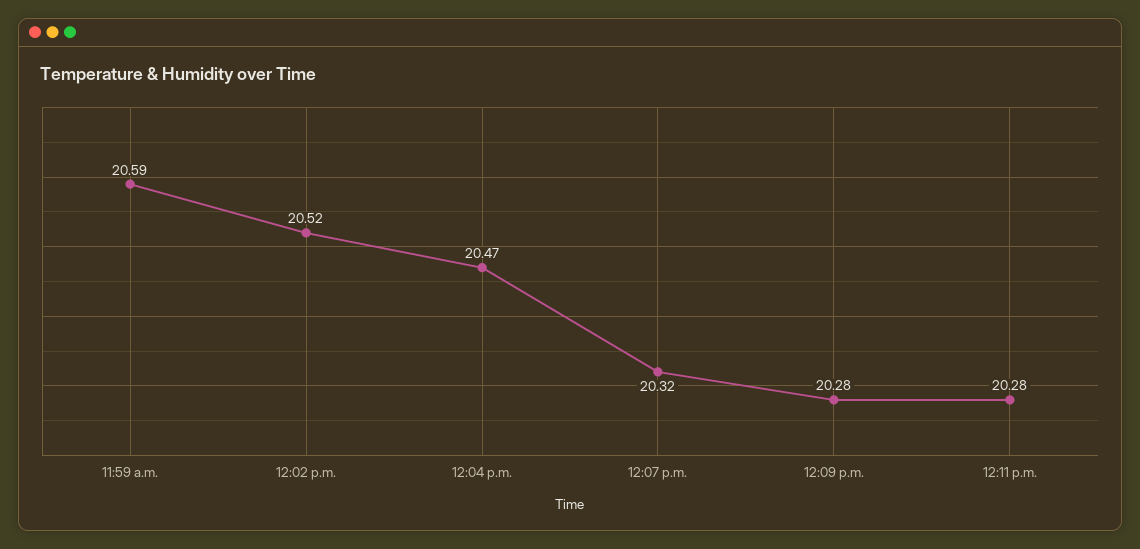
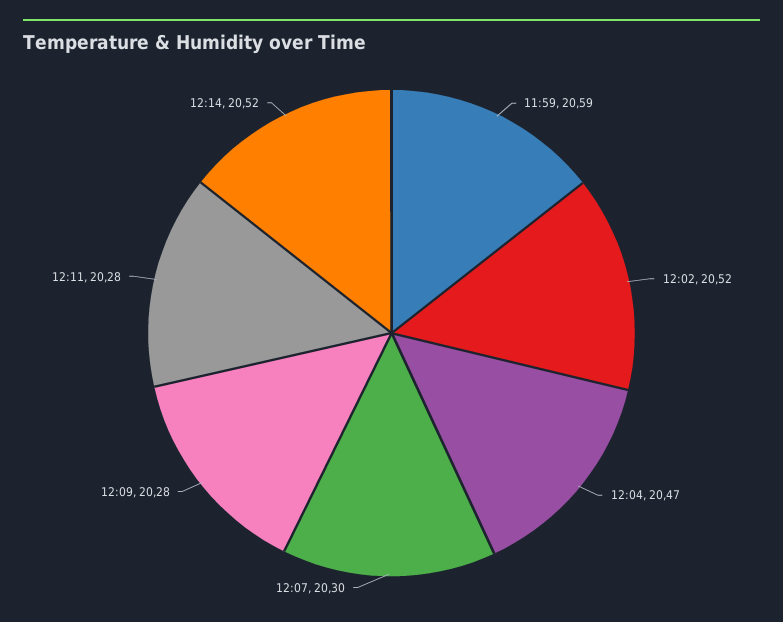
12:07 p.m.: 20.32 -> 20.3
12:14: none -> 20.52

